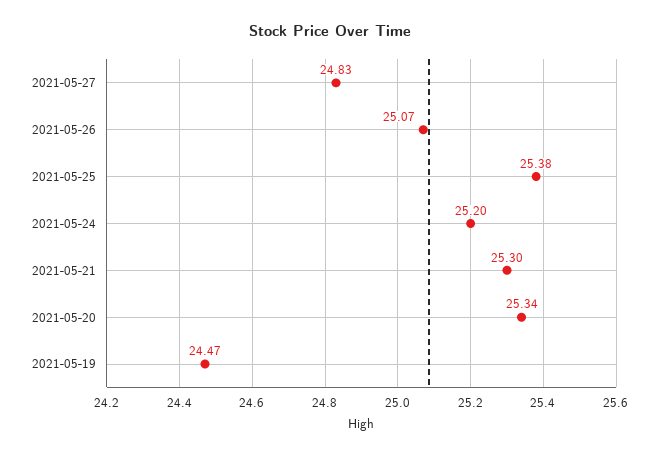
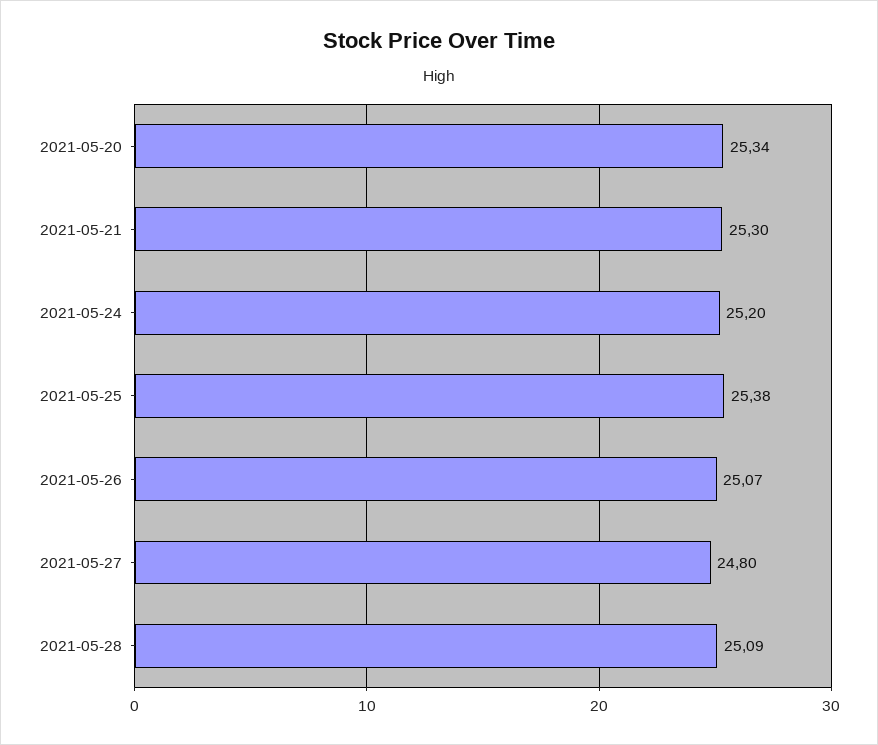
2021-05-27: 24.83 -> 24.8
2021-05-19: 24.47 -> none
2021-05-28: none -> 25.09

